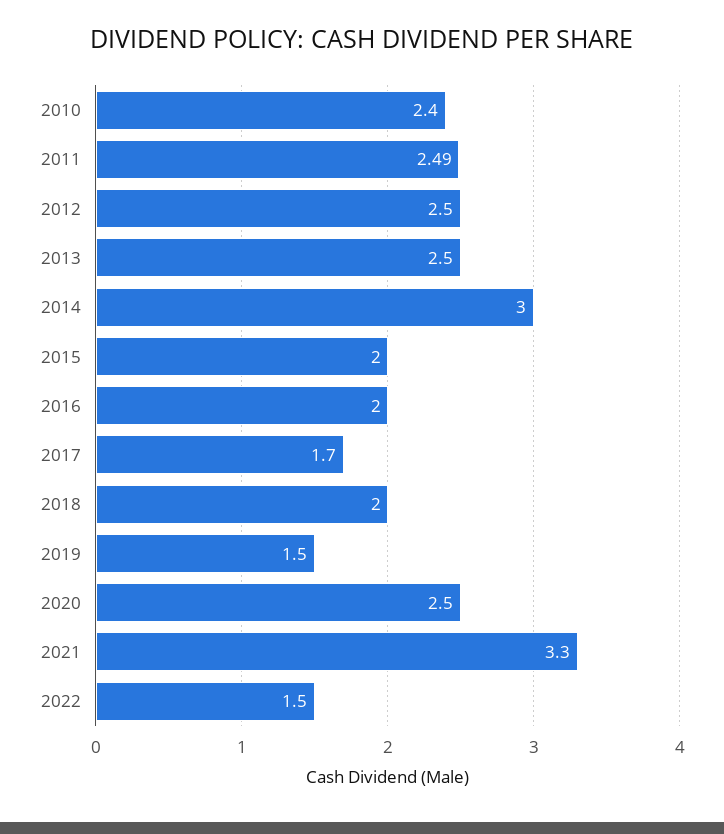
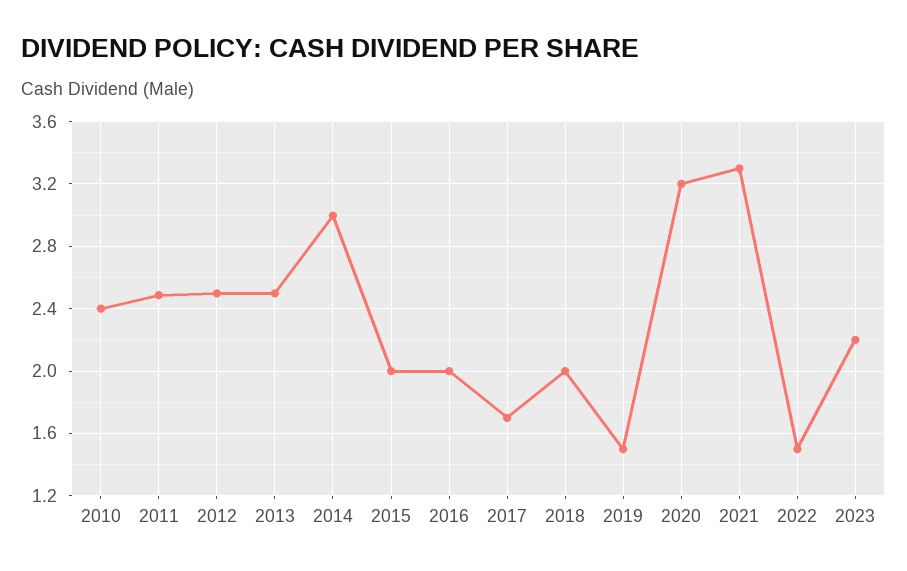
2020: 2.5 -> 3.2
2023: none -> 2.2

